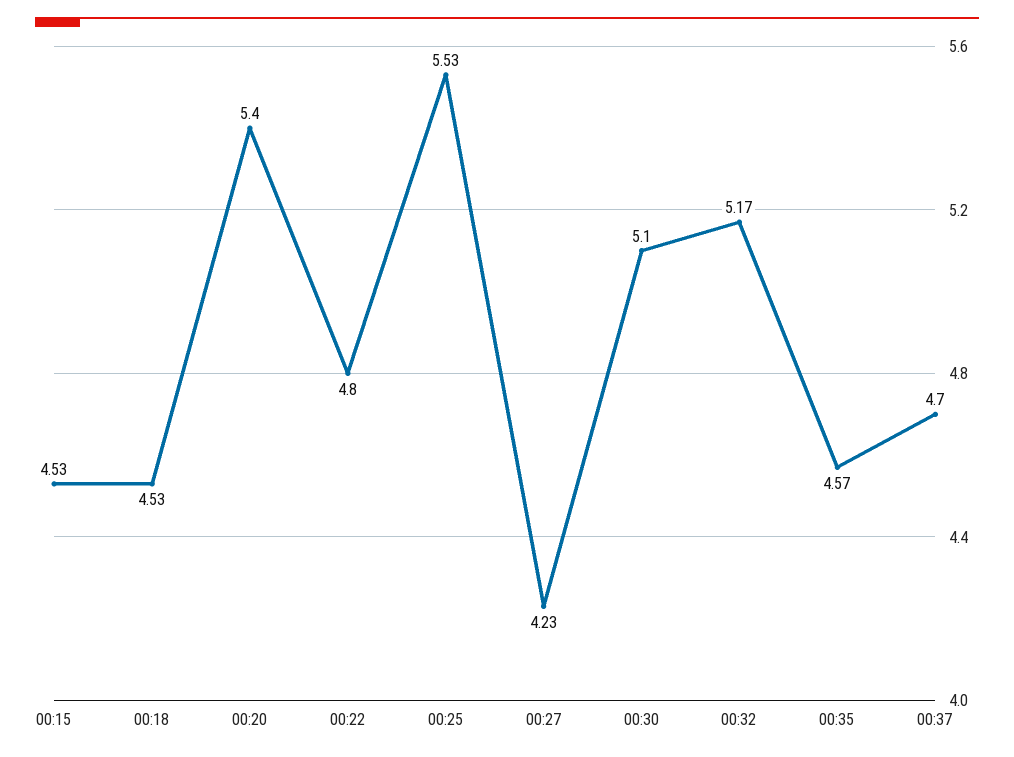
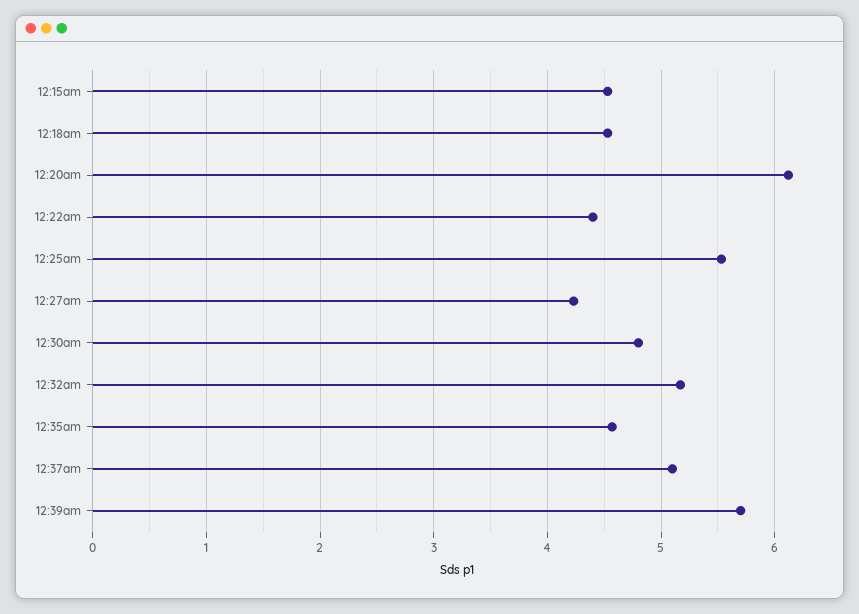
00:20: 5.4 -> 6.1
00:22: 4.8 -> 4.4
00:30: 5.1 -> 4.8
00:37: 4.7 -> 5.1
12:39am: none -> 5.7

